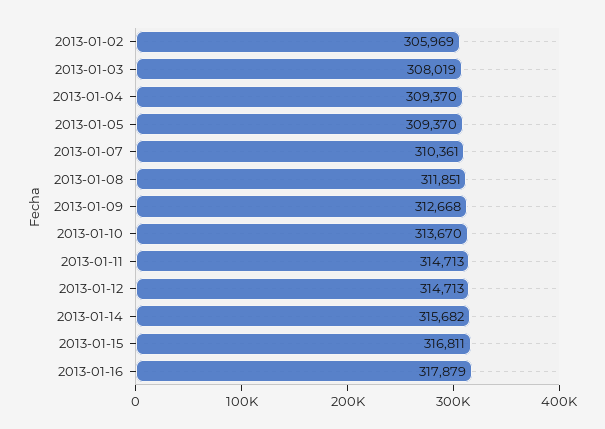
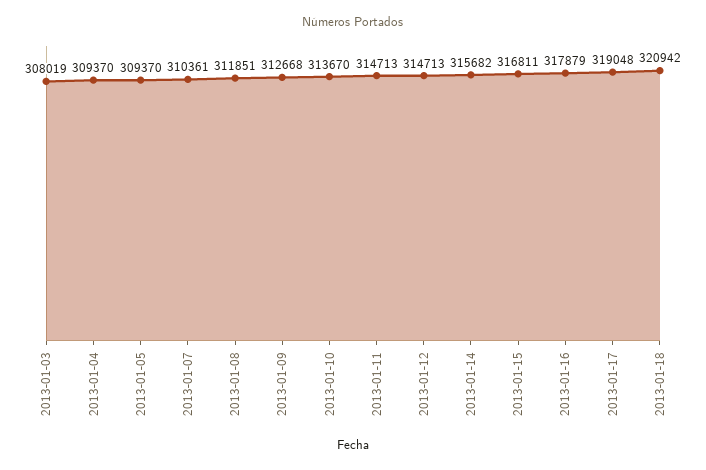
2013-01-02: 305969 -> none
2013-01-17: none -> 319048
2013-01-18: none -> 320942

